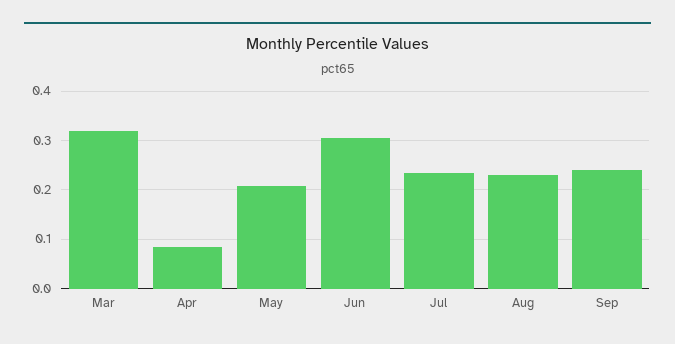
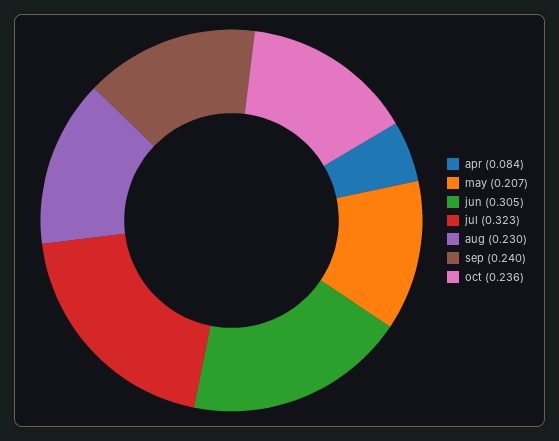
Mar: 0.32 -> none
Jul: 0.24 -> 0.323
oct: none -> 0.236

